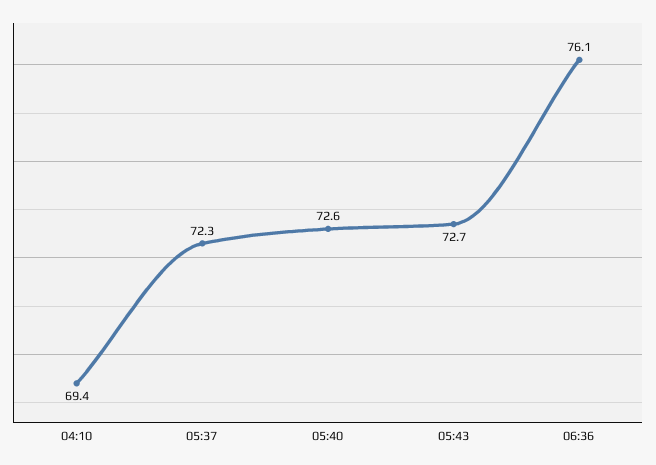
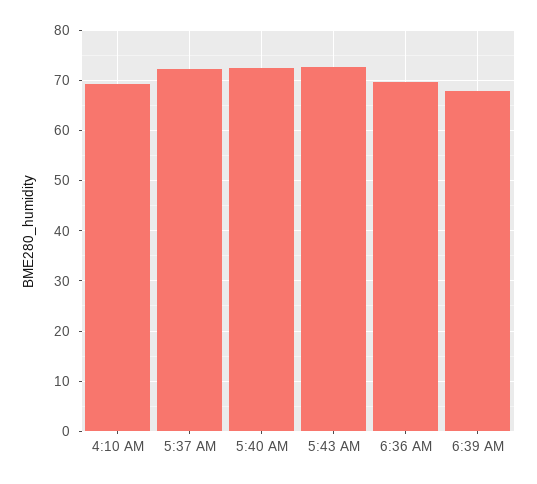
06:36: 76.1 -> 70
6:39 AM: none -> 68

